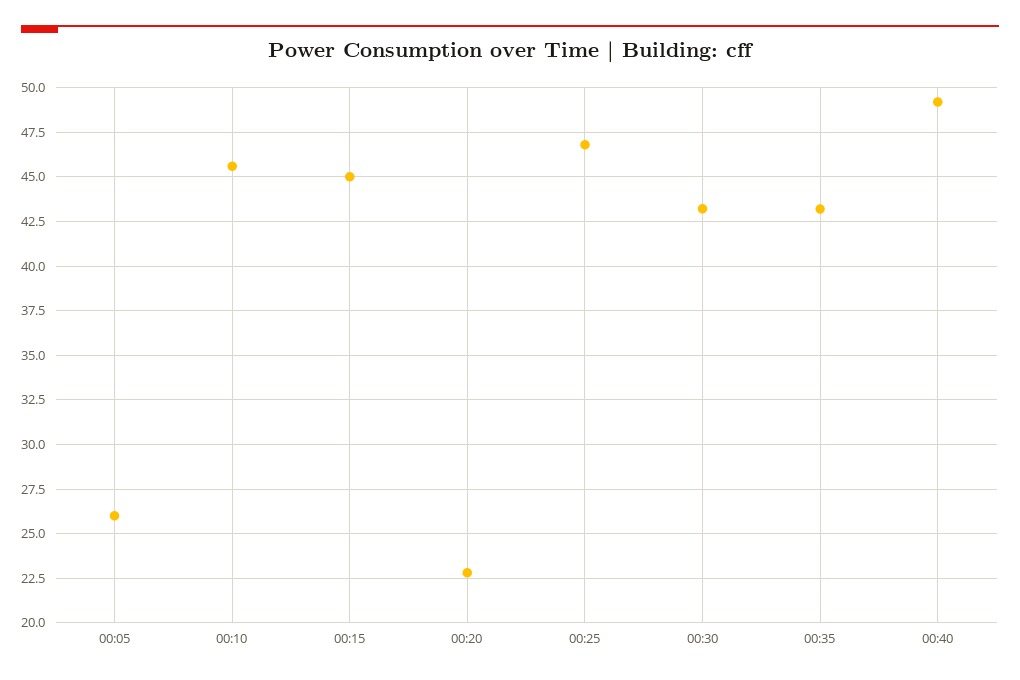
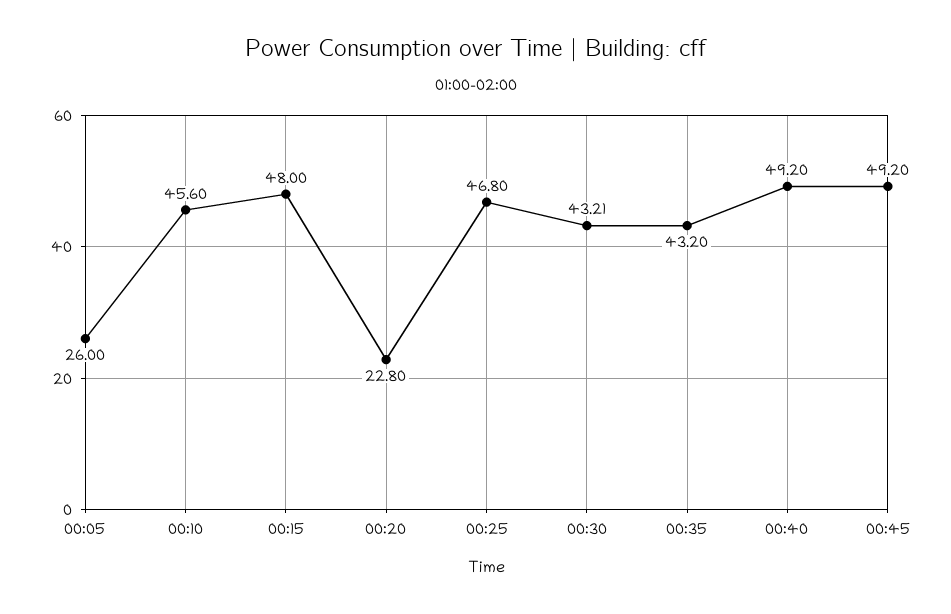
00:15: 45 -> 48
00:45: none -> 49.2

